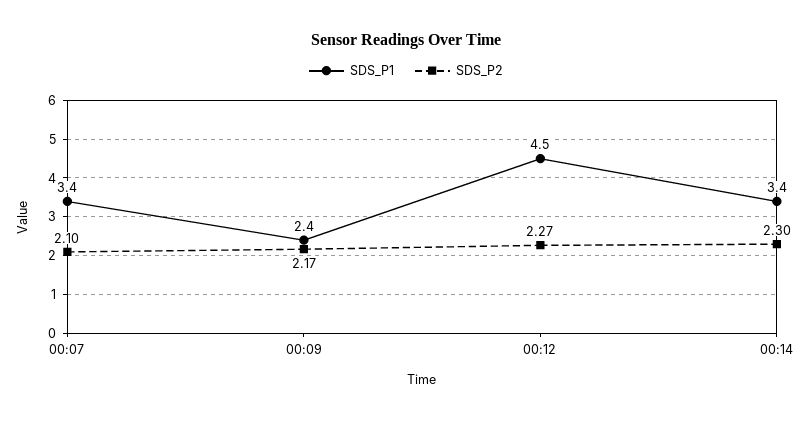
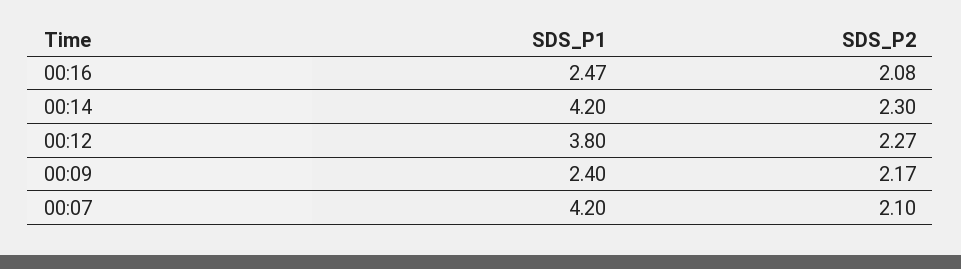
SDS_P1, 00:07: 3.4 -> 4.2
SDS_P1, 00:12: 4.5 -> 3.8
SDS_P1, 00:14: 3.4 -> 4.2
SDS_P1, 00:16: none -> 2.47
SDS_P2, 00:16: none -> 2.08

